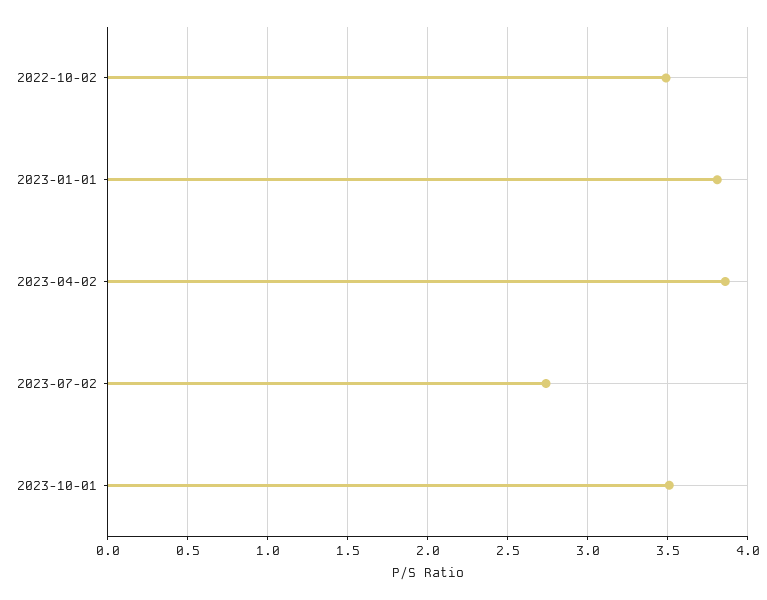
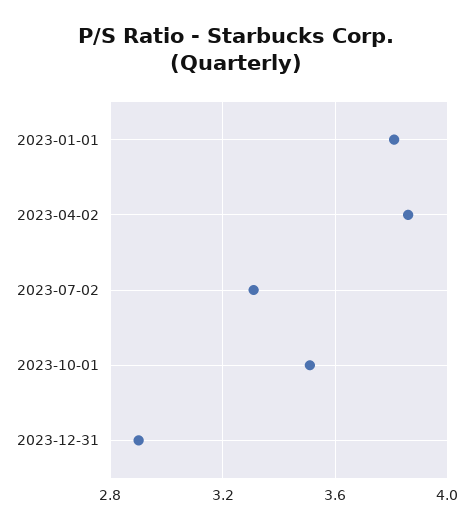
2022-10-02: 3.5 -> none
2023-07-02: 2.75 -> 3.3
2023-12-31: none -> 2.9

